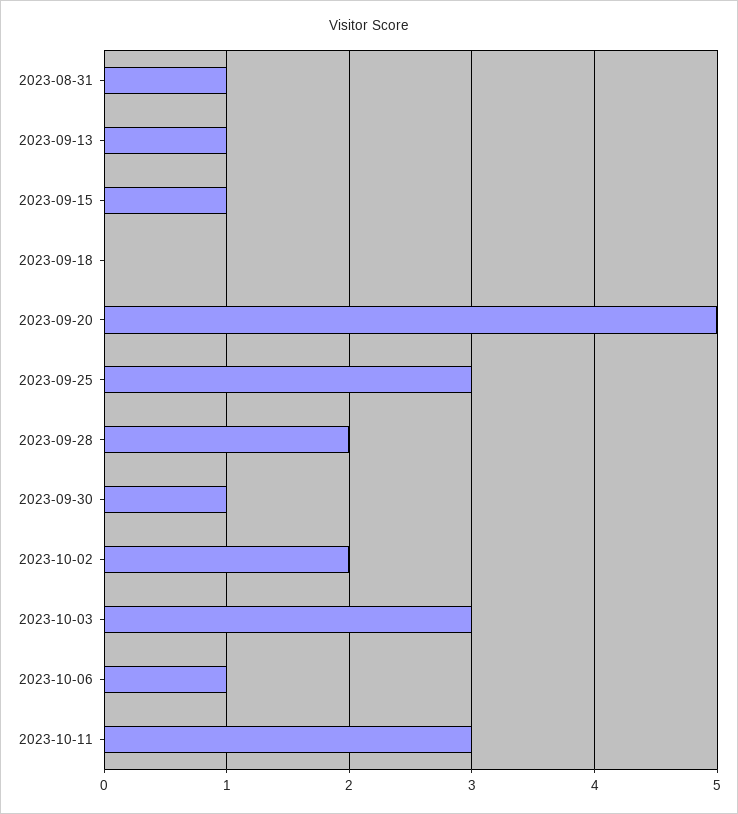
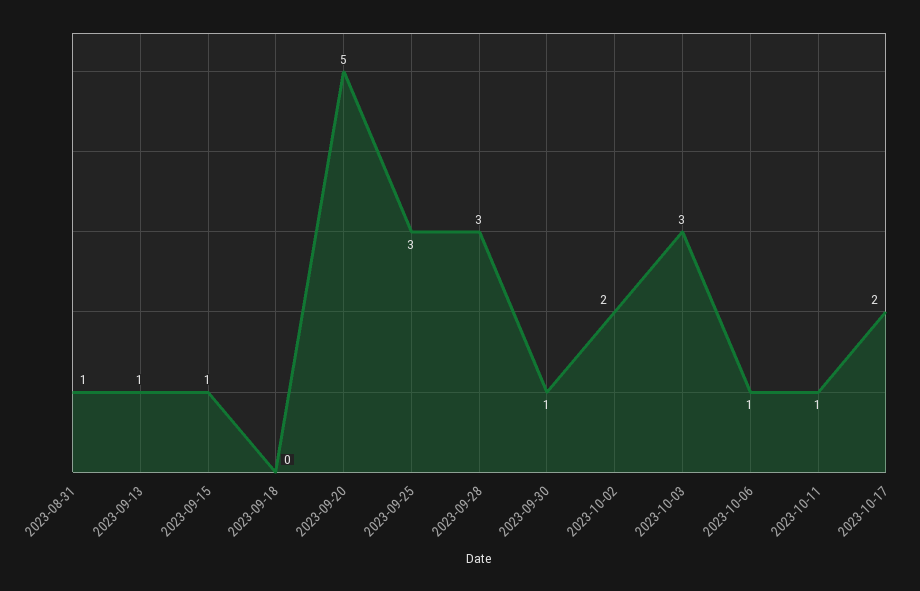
2023-09-28: 2 -> 3
2023-10-11: 3 -> 1
2023-10-17: none -> 2

